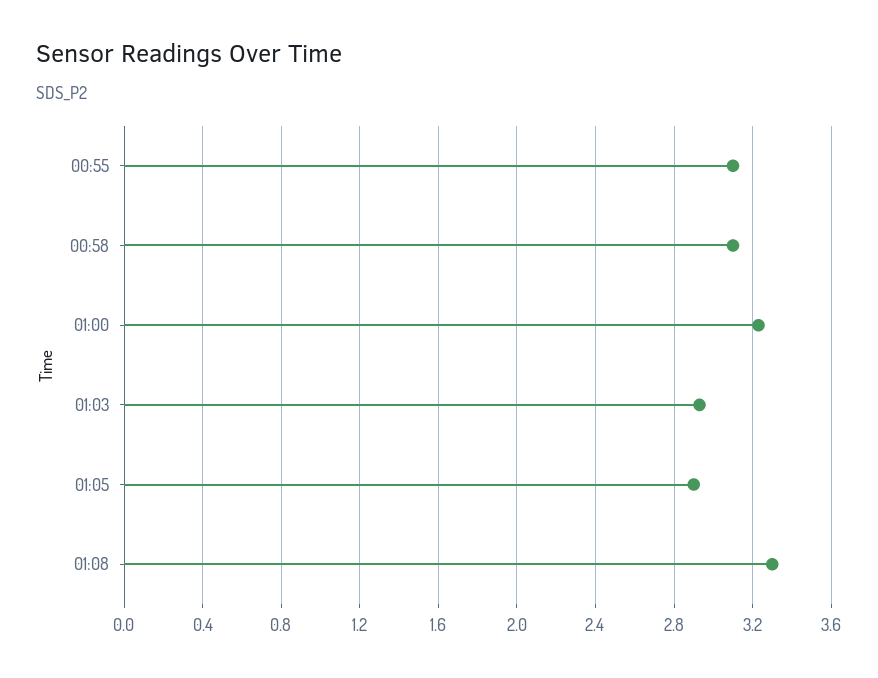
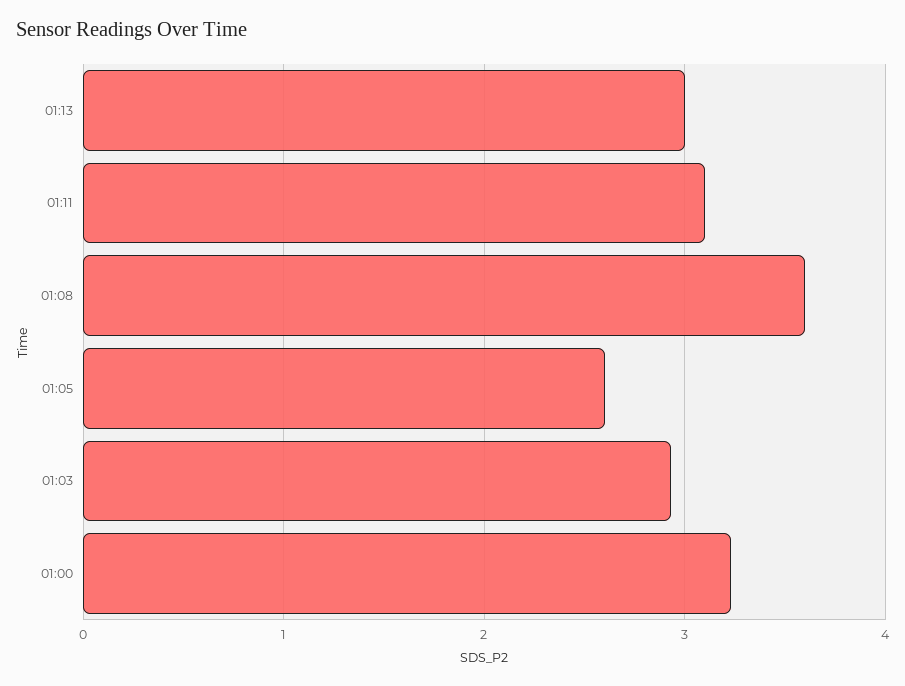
00:55: 3.1 -> none
00:58: 3.1 -> none
01:05: 2.9 -> 2.6
01:08: 3.3 -> 3.6
01:13: none -> 3
01:11: none -> 3.1

